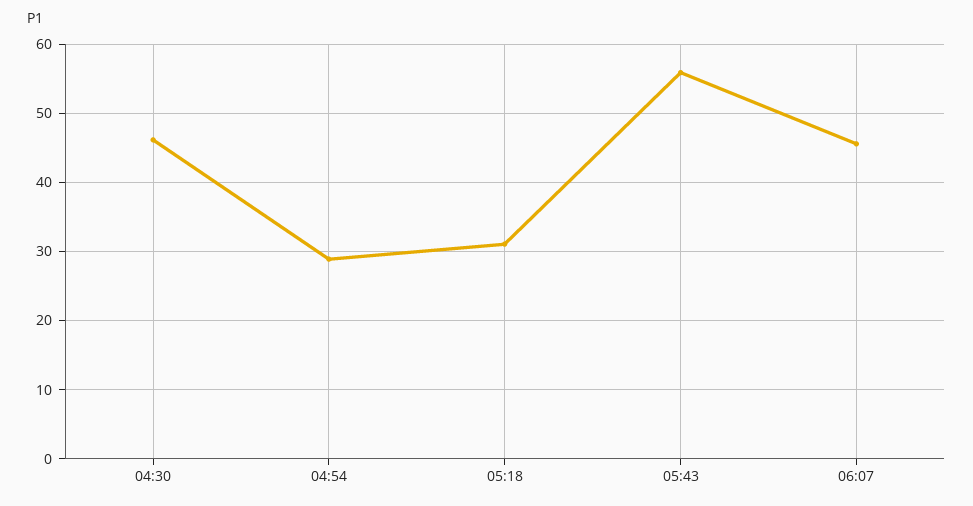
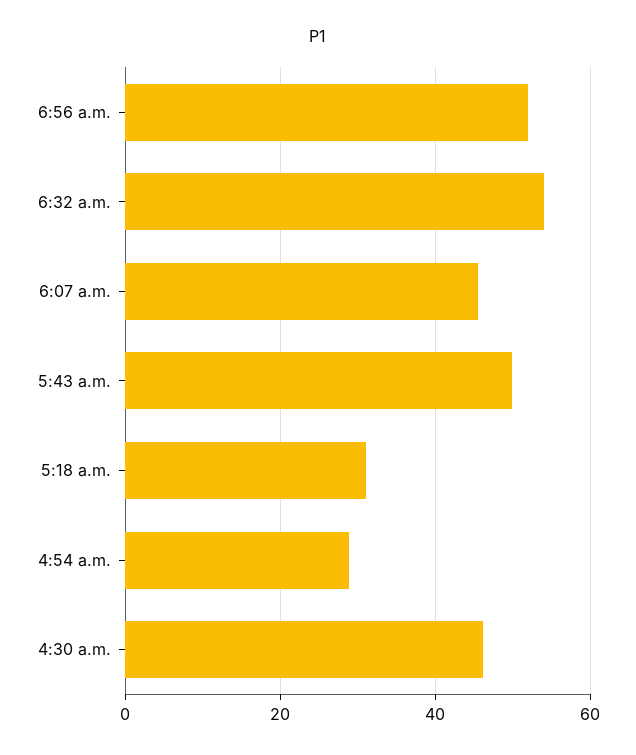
05:43: 56 -> 50
6:56 a.m.: none -> 52
6:32 a.m.: none -> 54

